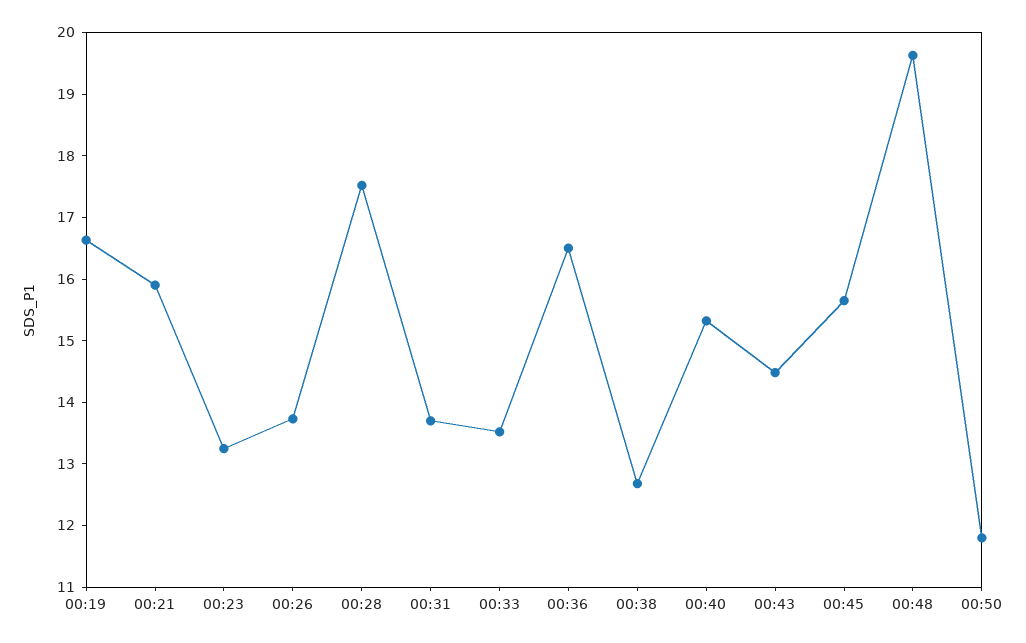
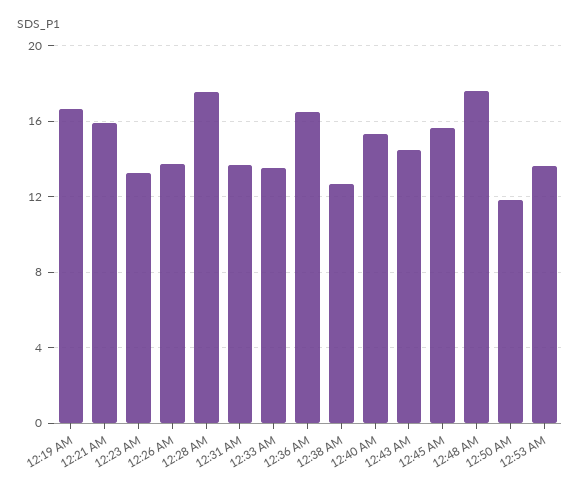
00:48: 19.6 -> 17.5
12:53 AM: none -> 13.5

